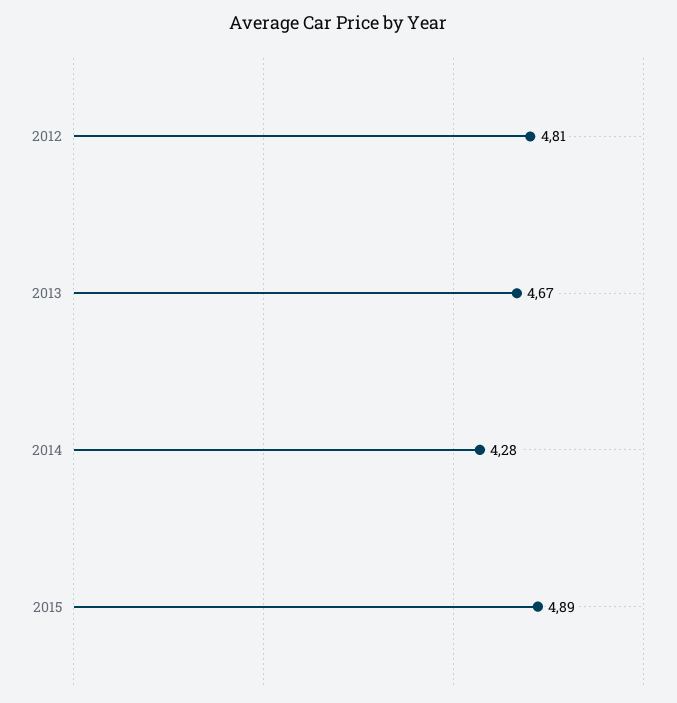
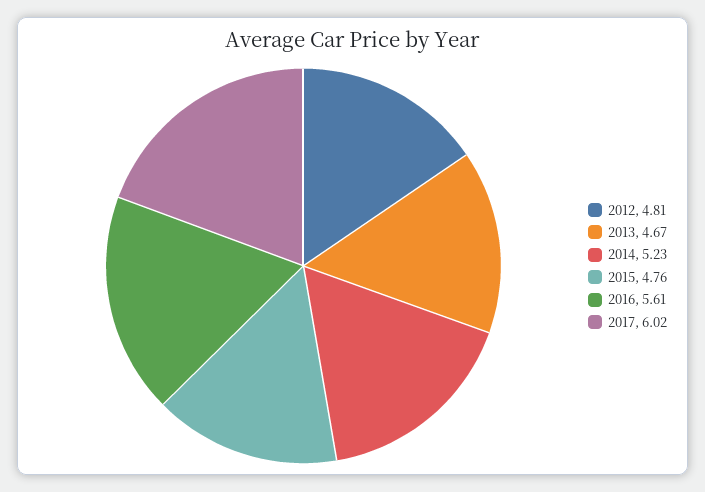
2014: 4.28 -> 5.23
2015: 4.89 -> 4.76
2016: none -> 5.61
2017: none -> 6.02

